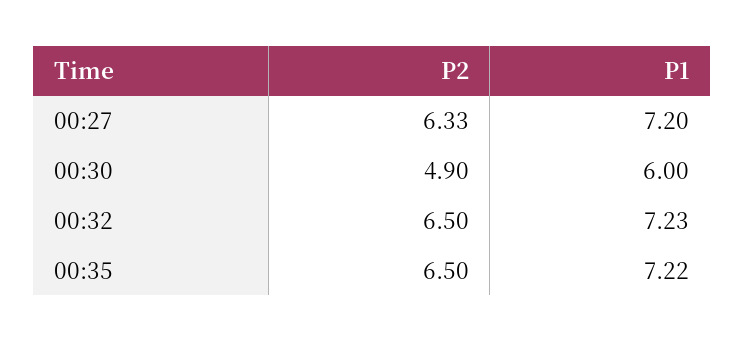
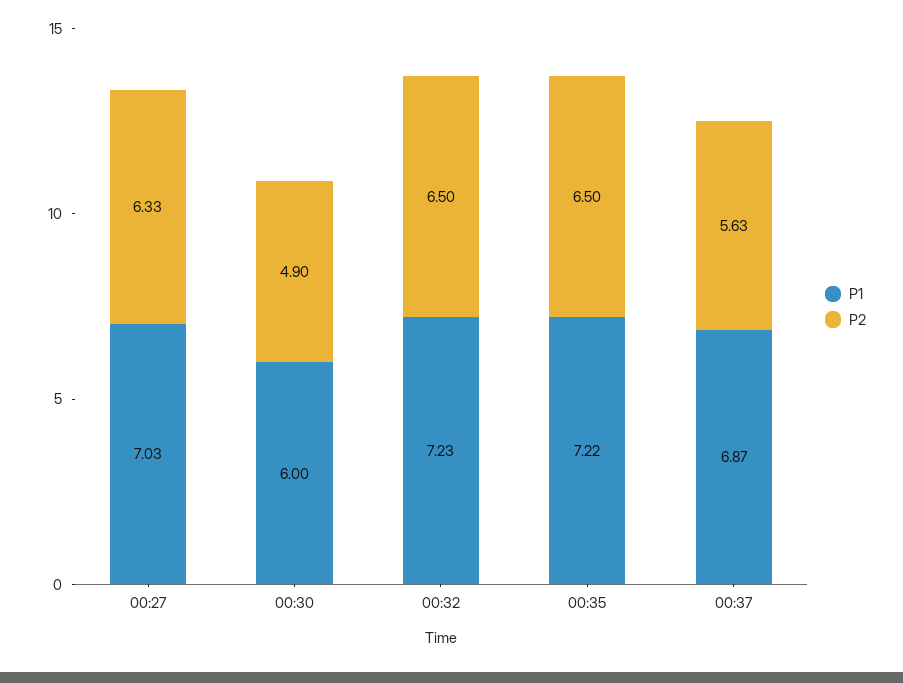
P1, 00:27: 7.2 -> 7.03
P1, 00:37: none -> 6.87
P2, 00:37: none -> 5.63

